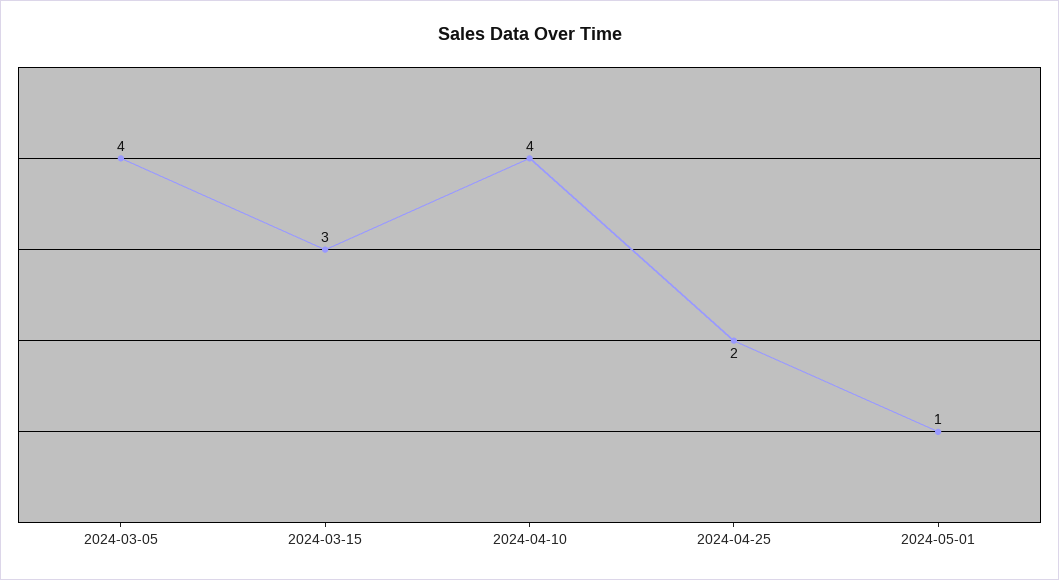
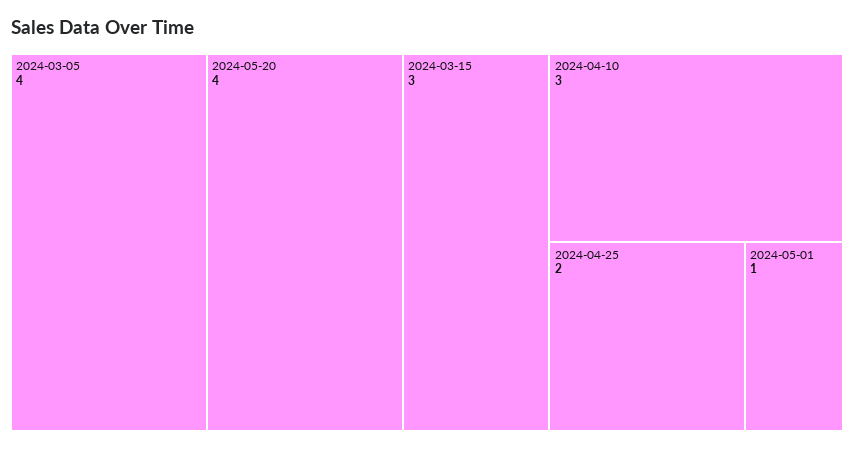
2024-04-10: 4 -> 3
2024-05-20: none -> 4

